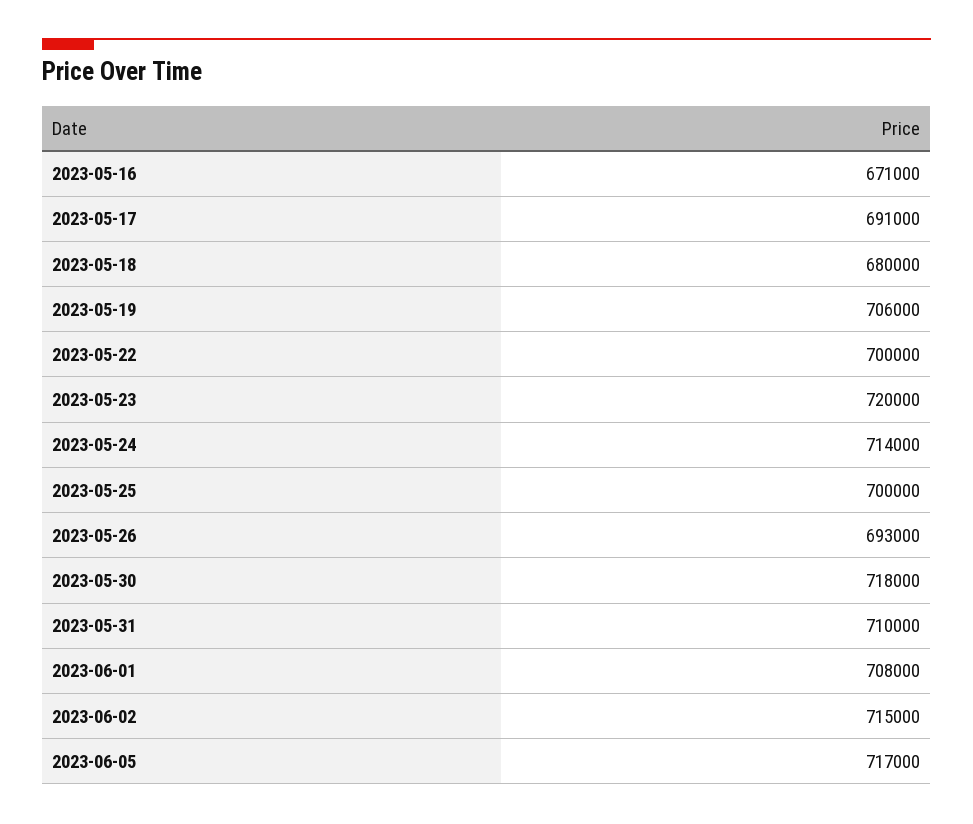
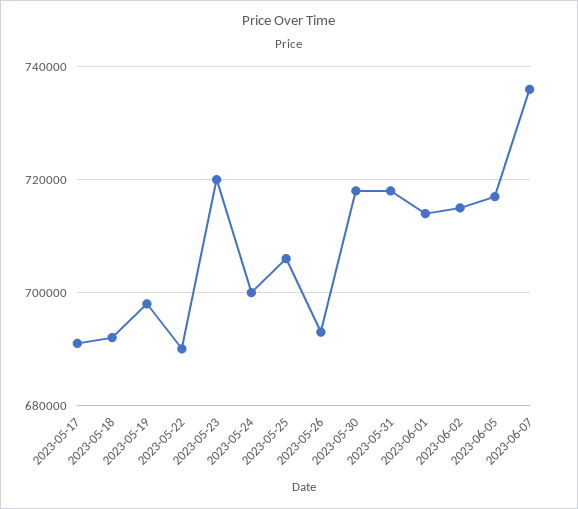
2023-05-16: 671000 -> none
2023-05-18: 680000 -> 692000
2023-05-19: 706000 -> 698000
2023-05-22: 700000 -> 690000
2023-05-24: 714000 -> 700000
2023-05-25: 700000 -> 706000
2023-05-31: 710000 -> 718000
2023-06-01: 708000 -> 714000
2023-06-07: none -> 736000

